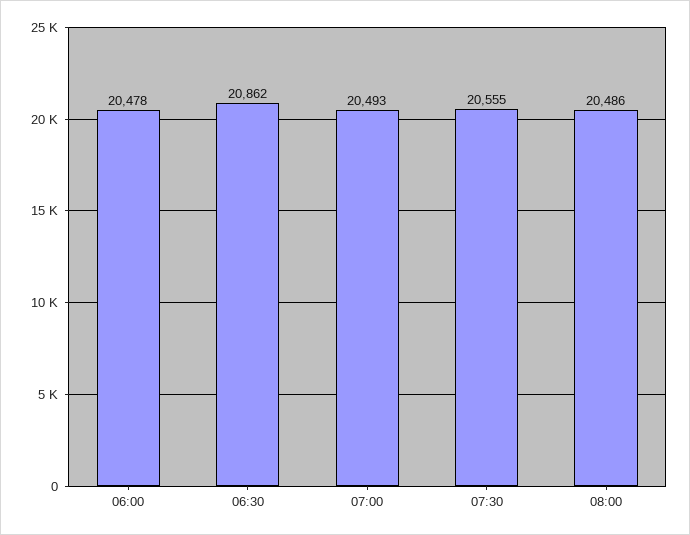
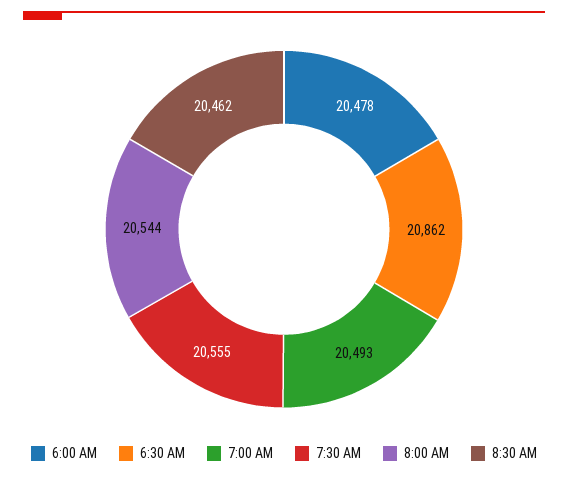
08:00: 20486 -> 20544
8:30 AM: none -> 20462

